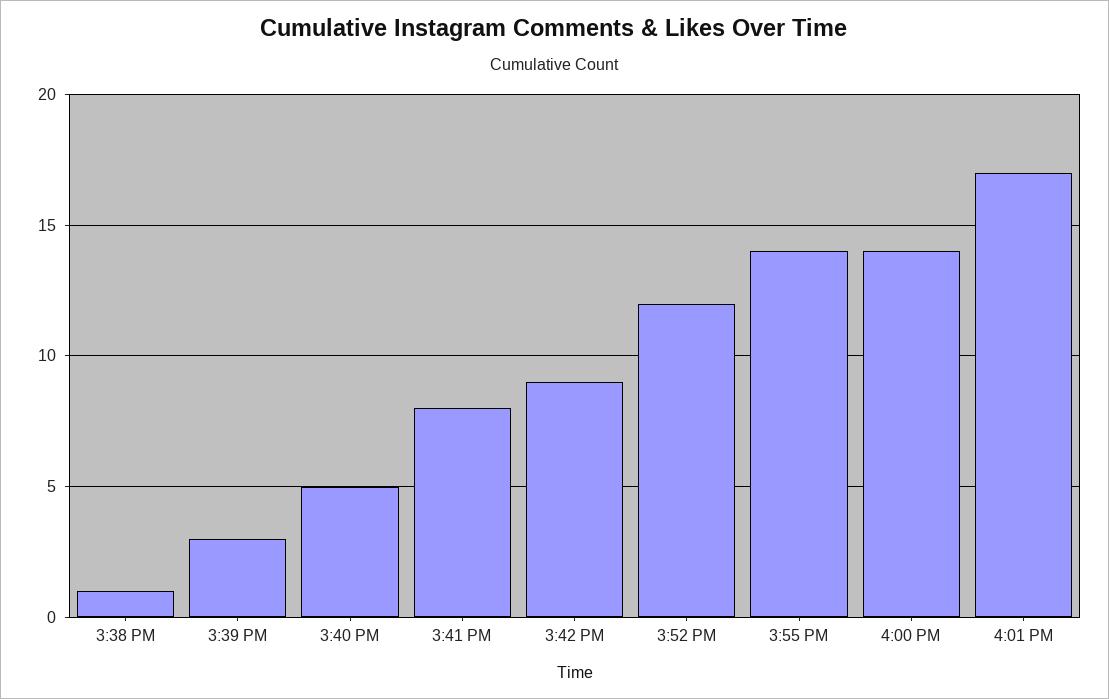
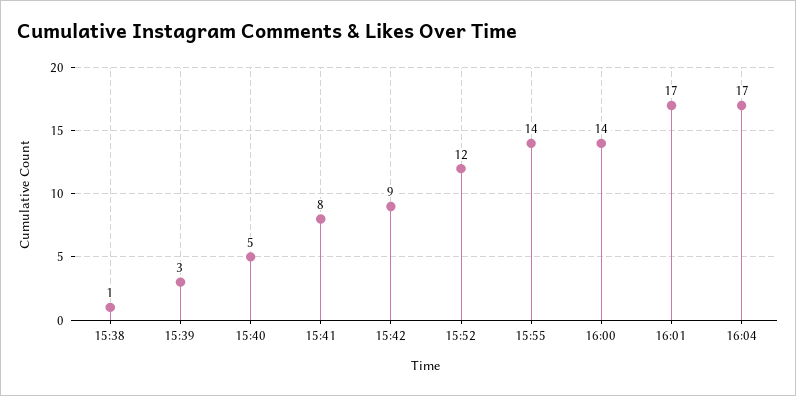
16:04: none -> 17

